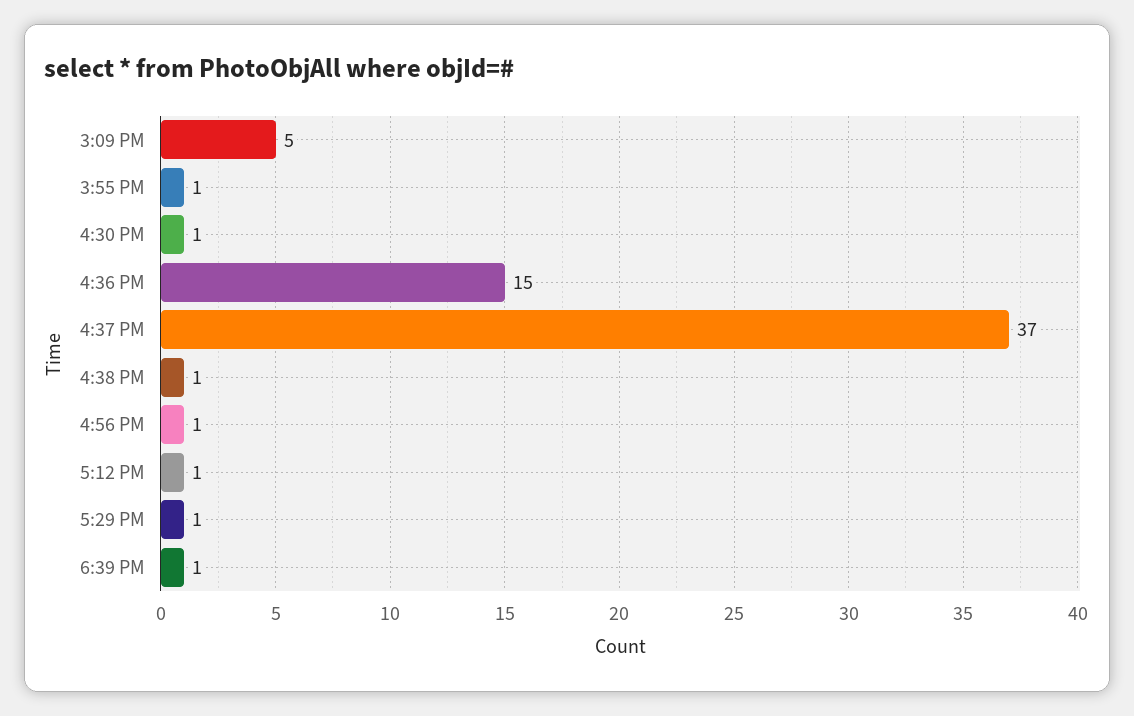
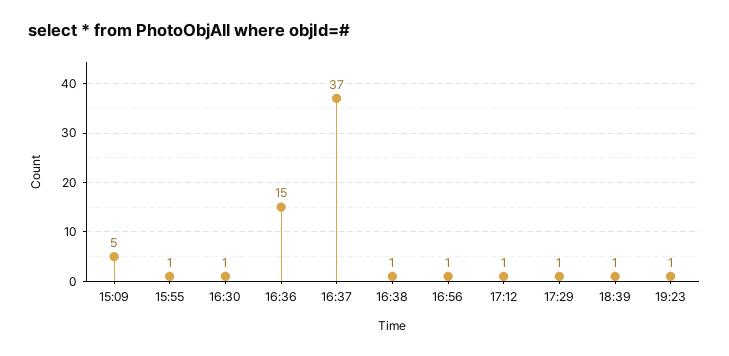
19:23: none -> 1

